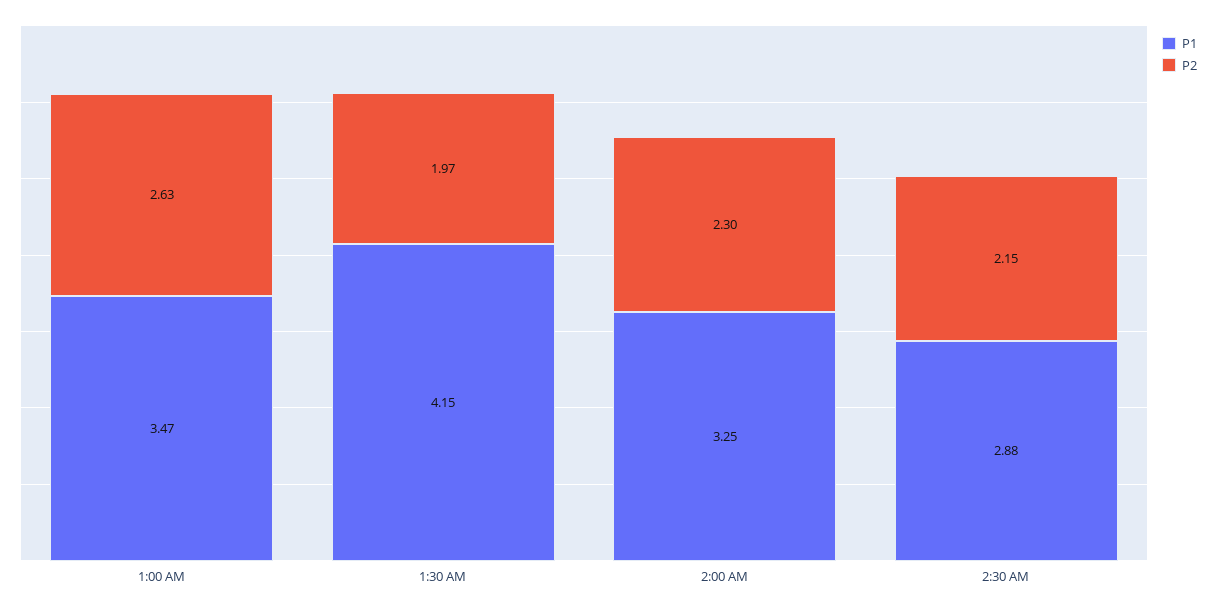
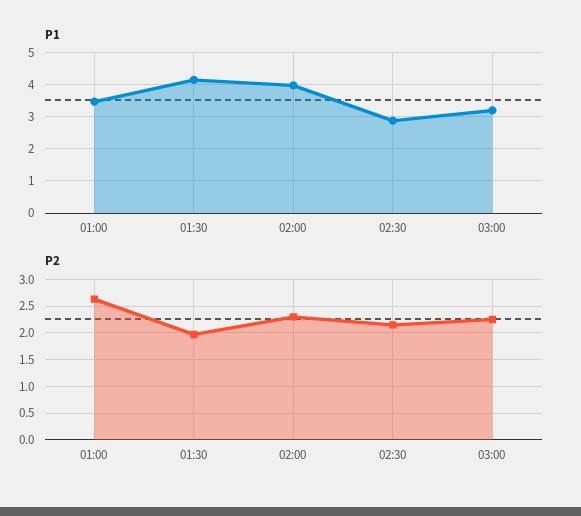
P1, 2:00 AM: 3.25 -> 4
P1, 03:00: none -> 3.2
P2, 03:00: none -> 2.25

